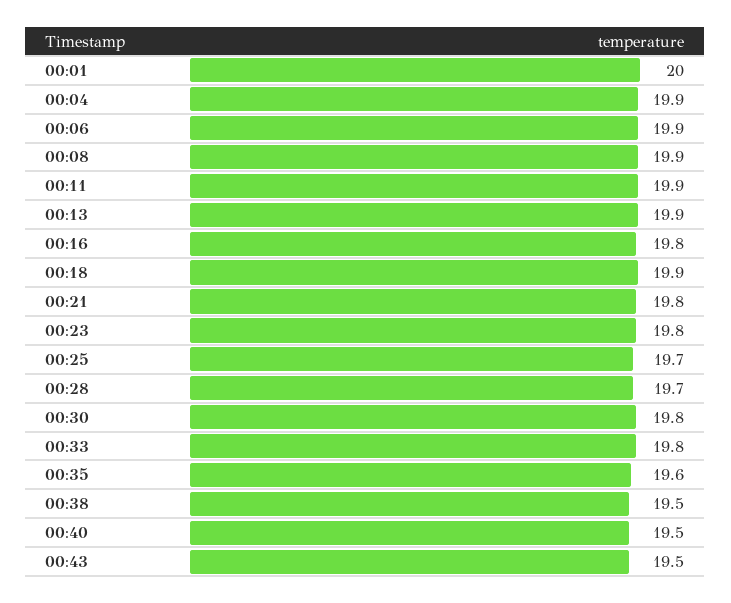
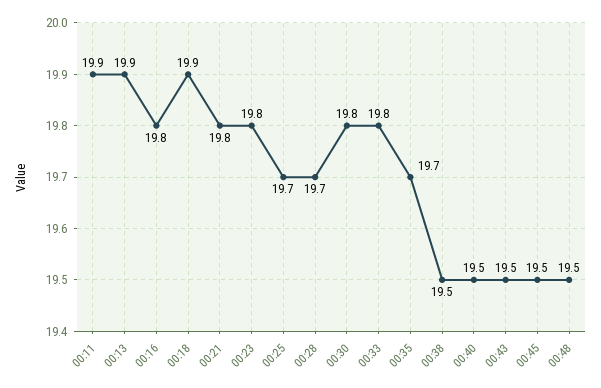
00:01: 20 -> none
00:04: 19.9 -> none
00:06: 19.9 -> none
00:08: 19.9 -> none
00:35: 19.6 -> 19.7
00:45: none -> 19.5
00:48: none -> 19.5

